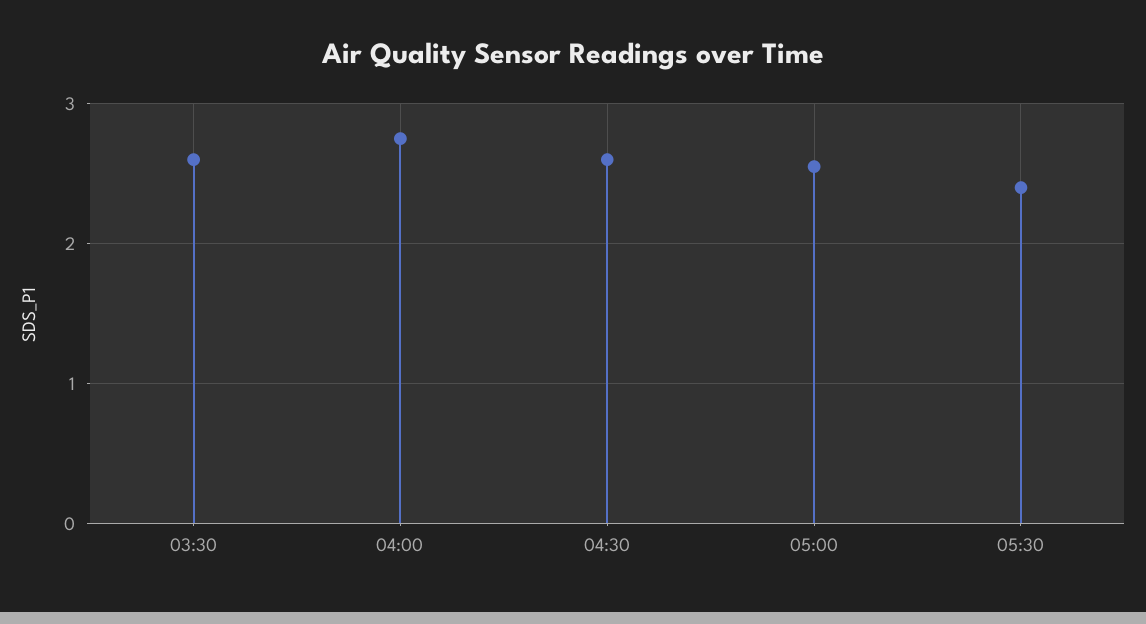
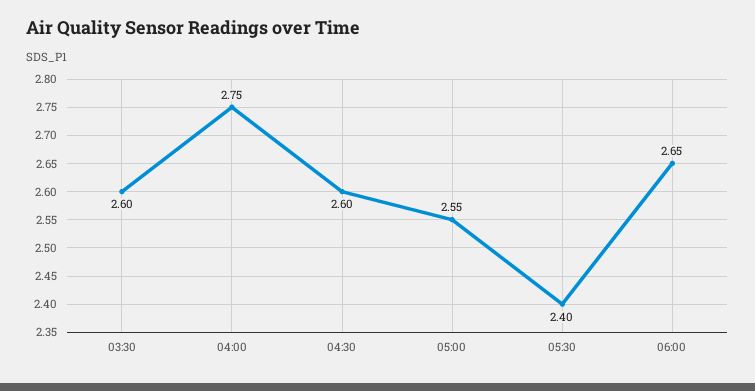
06:00: none -> 2.65

